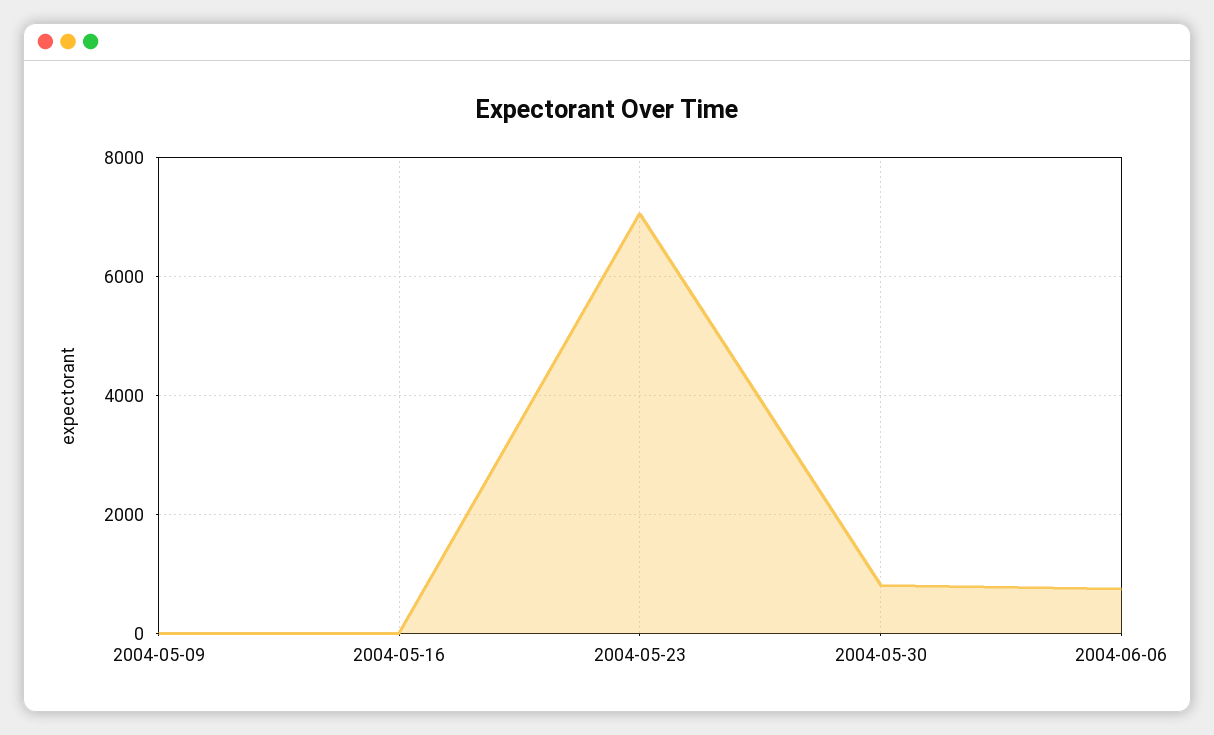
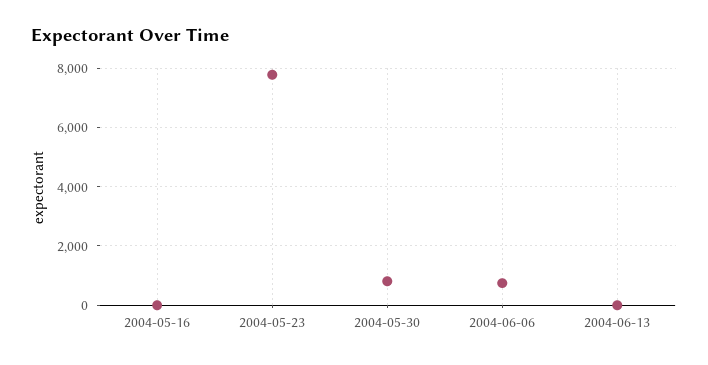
2004-05-09: 0 -> none
2004-05-23: 7000 -> 7750
2004-06-13: none -> 0

